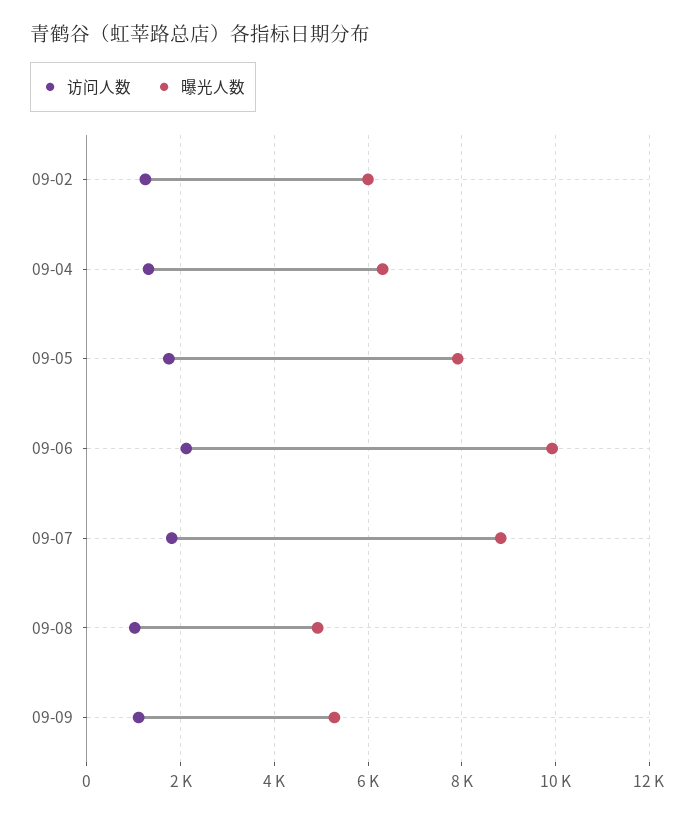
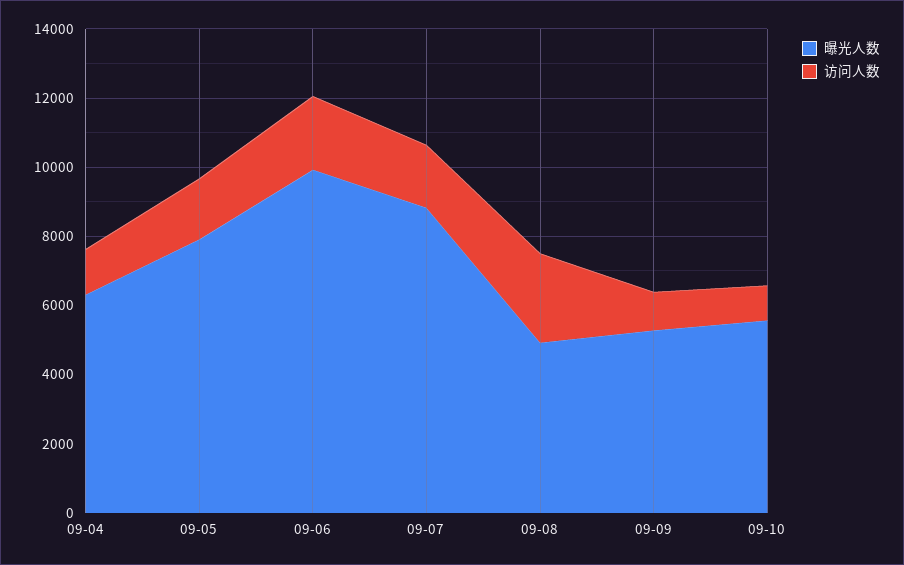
访问人数, 09-02: 1200 -> none
曝光人数, 09-02: 6000 -> none
访问人数, 09-08: 1000 -> 2500
曝光人数, 09-10: none -> 5500
访问人数, 09-10: none -> 1000

